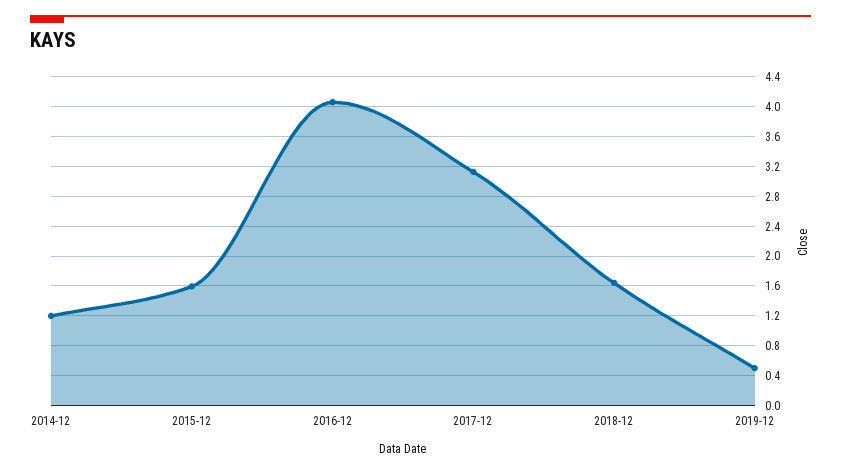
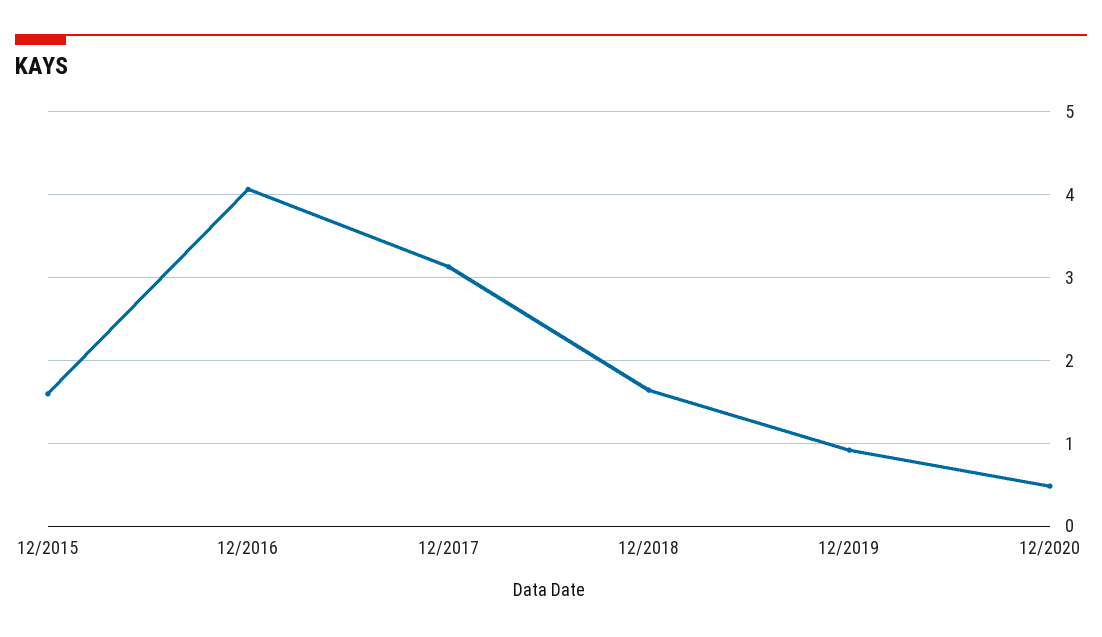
2014-12: 1.2 -> none
2019-12: 0.5 -> 0.9
12/2020: none -> 0.5

